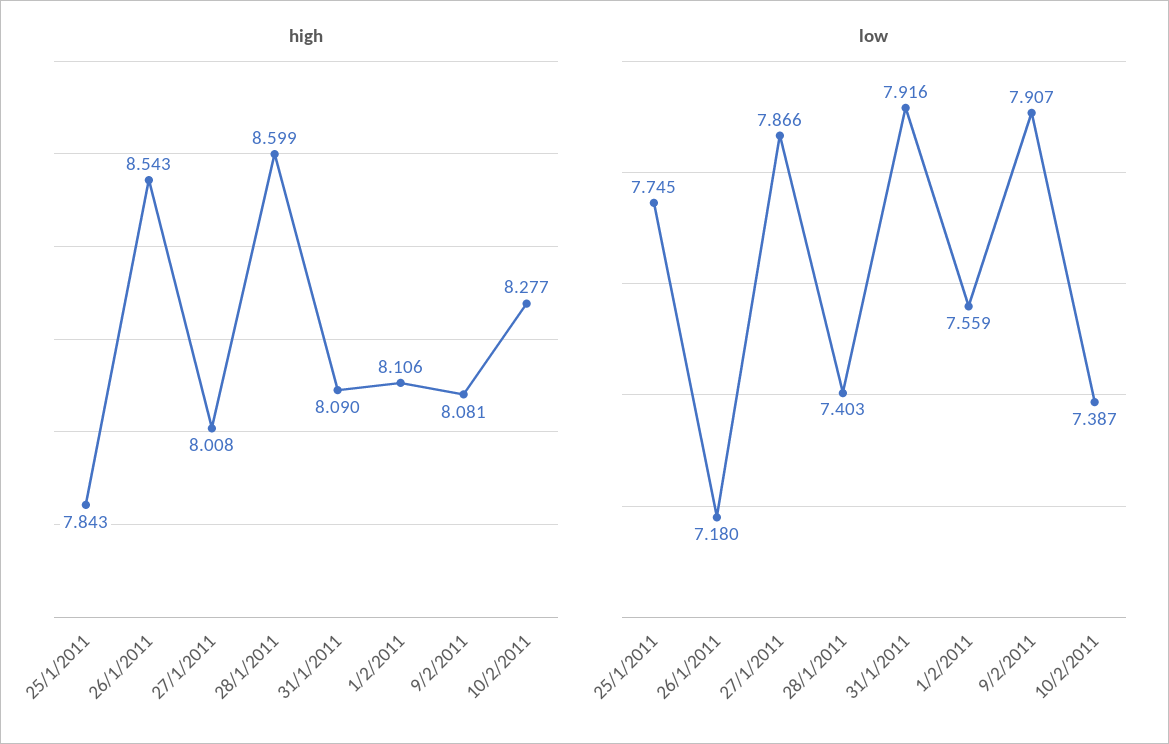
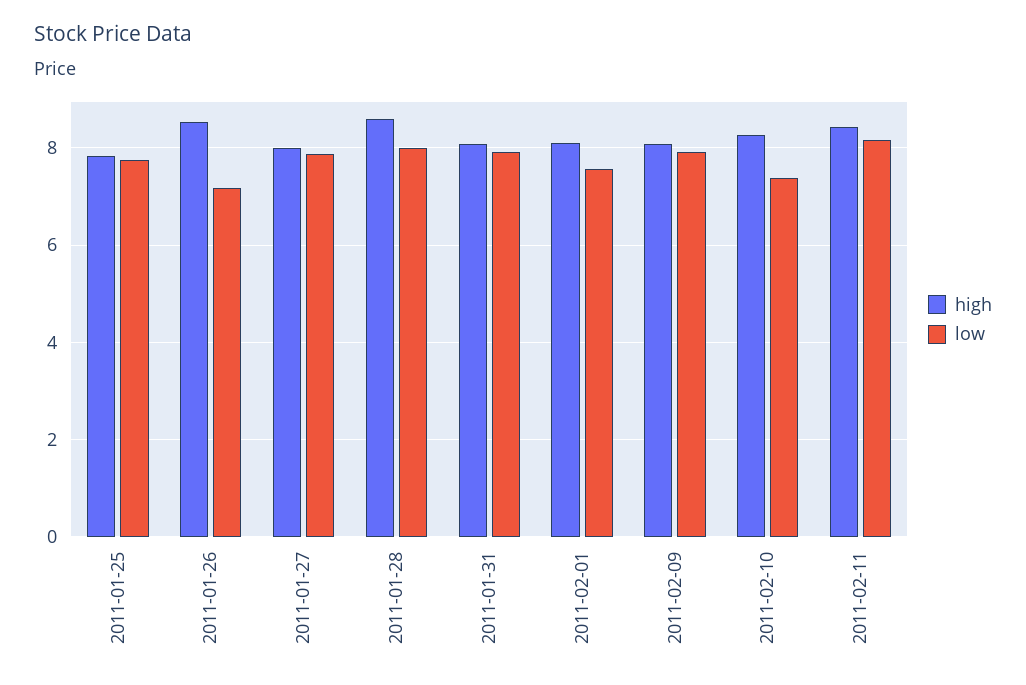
low, 28/1/2011: 7.403 -> 8
high, 2011-02-11: none -> 8.4
low, 2011-02-11: none -> 8.2

